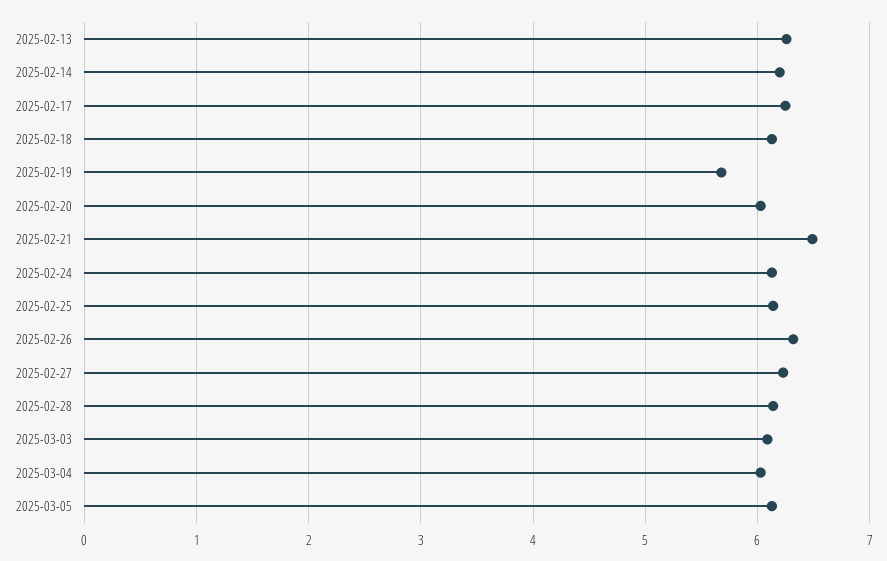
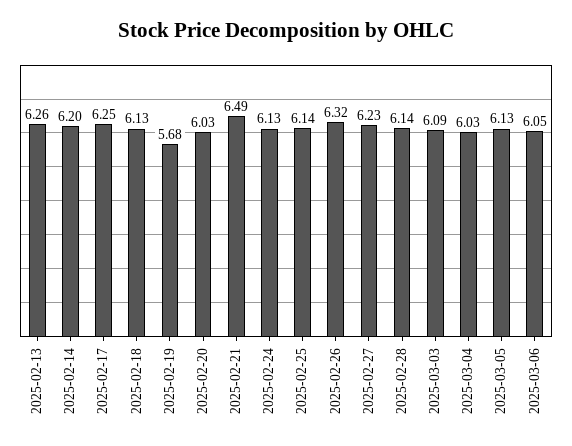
2025-03-06: none -> 6.05

